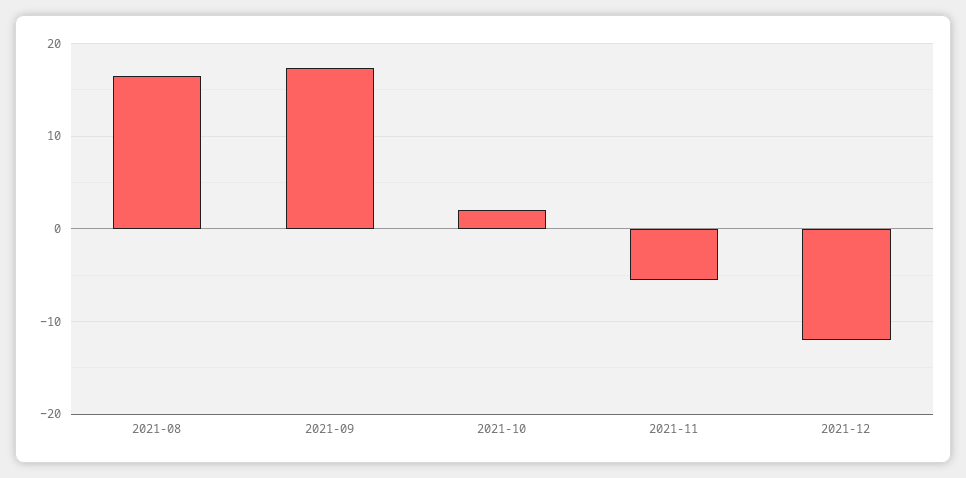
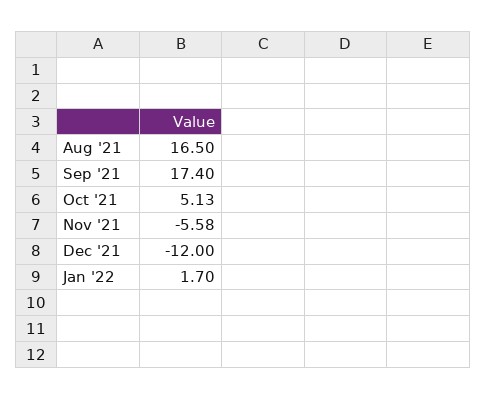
2021-10: 2 -> 5.13
Jan '22: none -> 1.7

